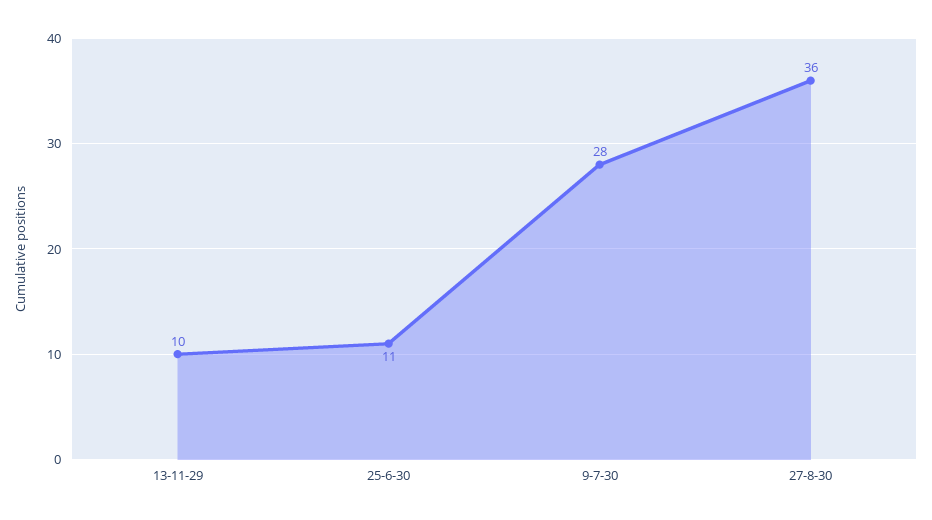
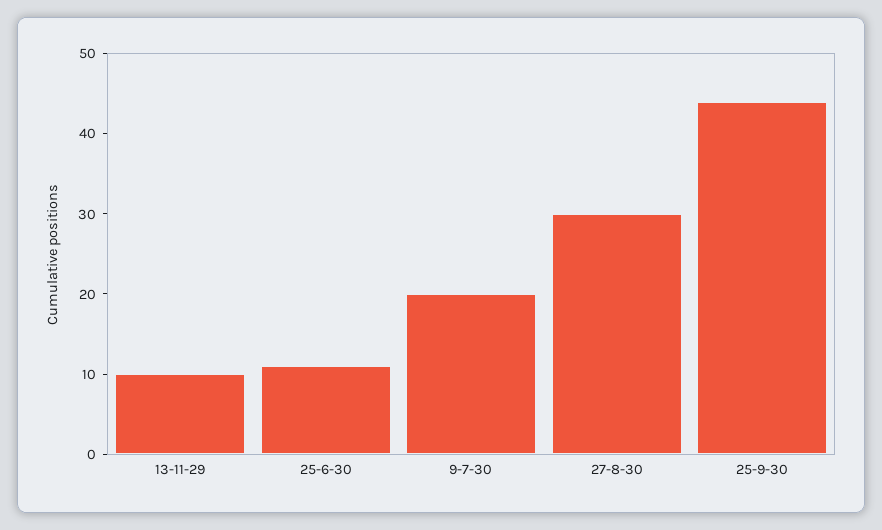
9-7-30: 28 -> 20
27-8-30: 36 -> 30
25-9-30: none -> 44

